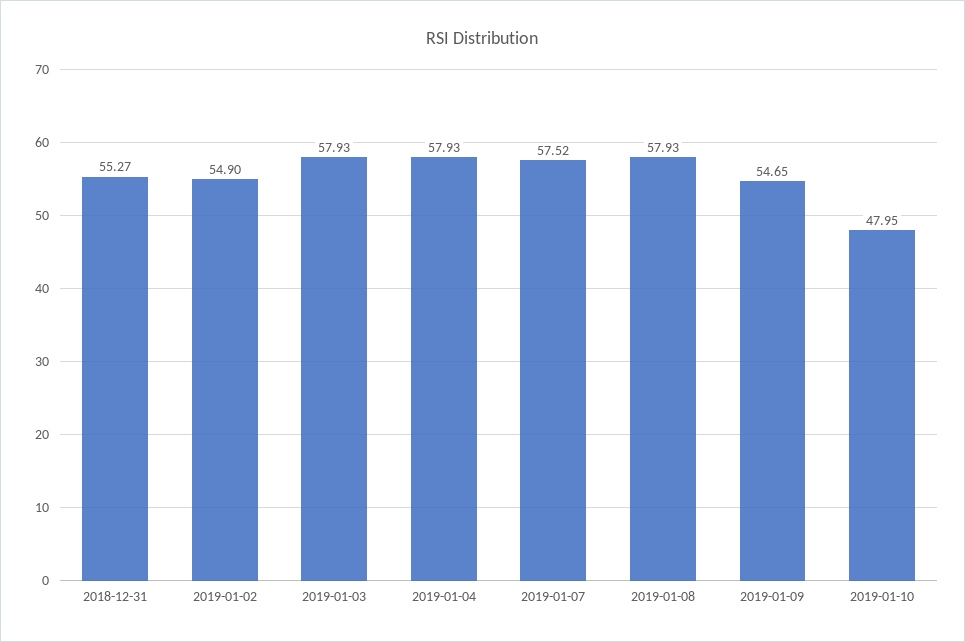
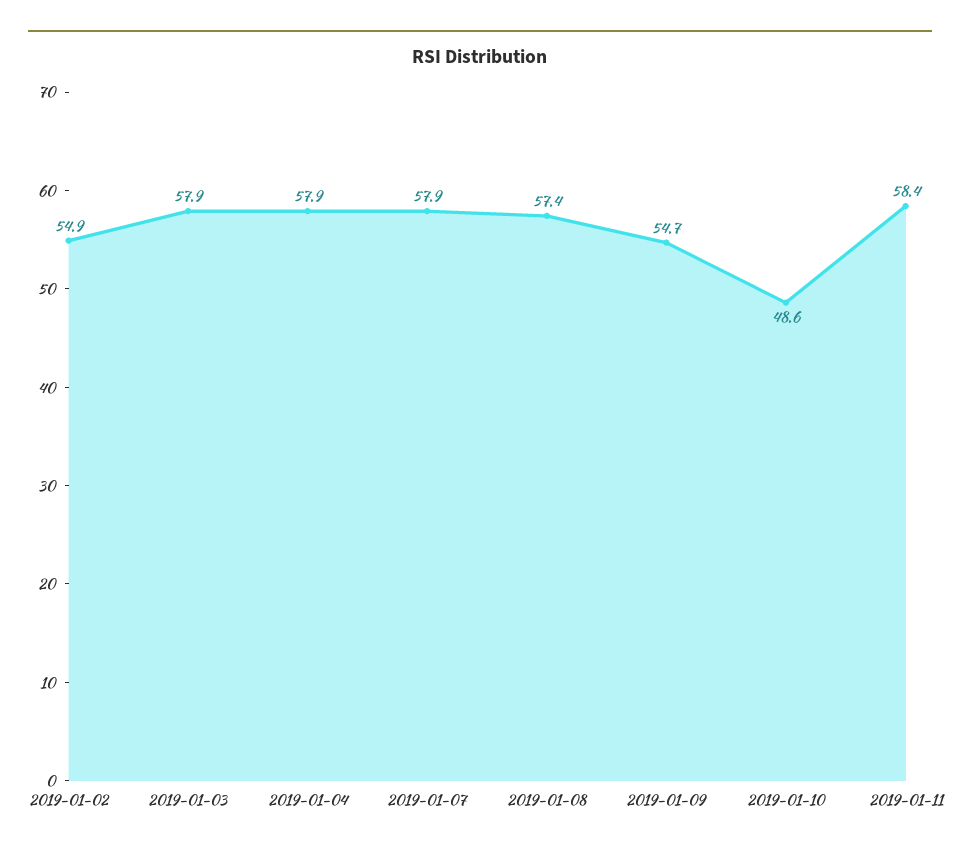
2018-12-31: 55.27 -> none
2019-01-07: 57.52 -> 57.9
2019-01-08: 57.93 -> 57.4
2019-01-10: 47.95 -> 48.6
2019-01-11: none -> 58.4

